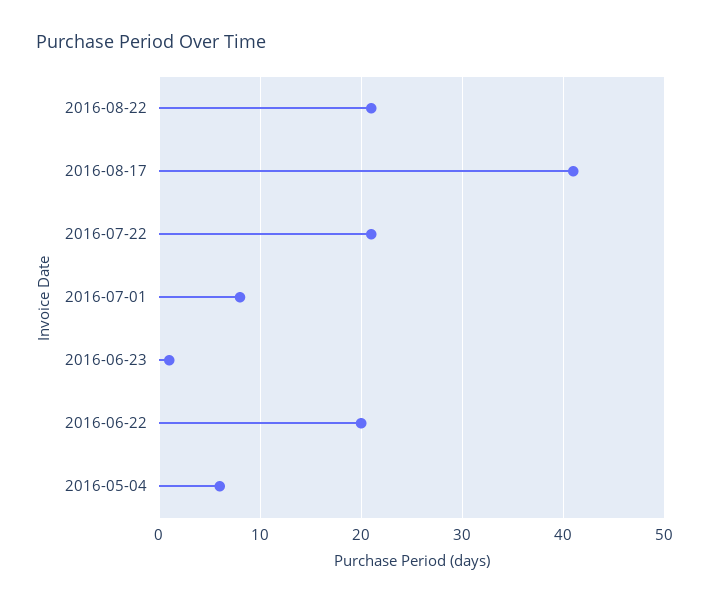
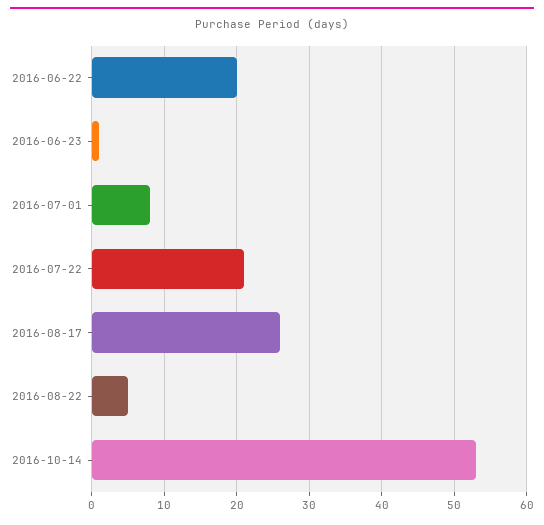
2016-08-22: 21 -> 5
2016-08-17: 41 -> 26
2016-05-04: 6 -> none
2016-10-14: none -> 53

